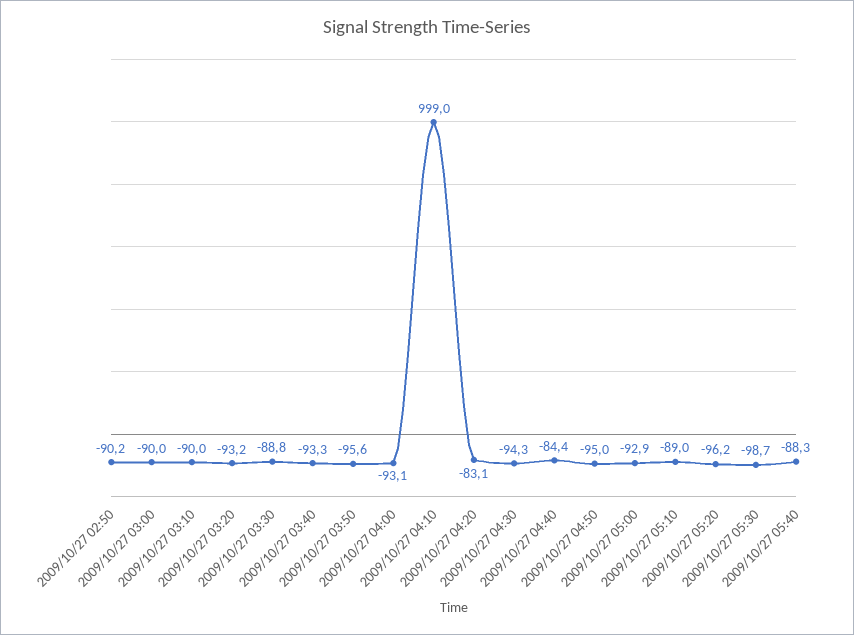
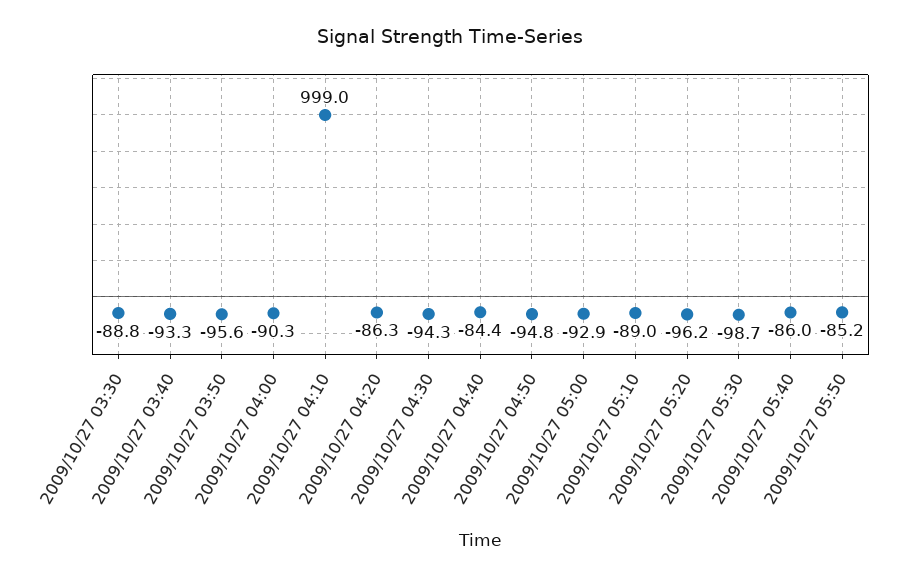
2009/10/27 02:50: -90.2 -> none
2009/10/27 03:00: -90 -> none
2009/10/27 03:10: -90 -> none
2009/10/27 03:20: -93.2 -> none
2009/10/27 04:00: -93.1 -> -90.3
2009/10/27 04:20: -83.1 -> -86.3
2009/10/27 04:50: -95 -> -94.8
2009/10/27 05:40: -88.3 -> -86
2009/10/27 05:50: none -> -85.2

